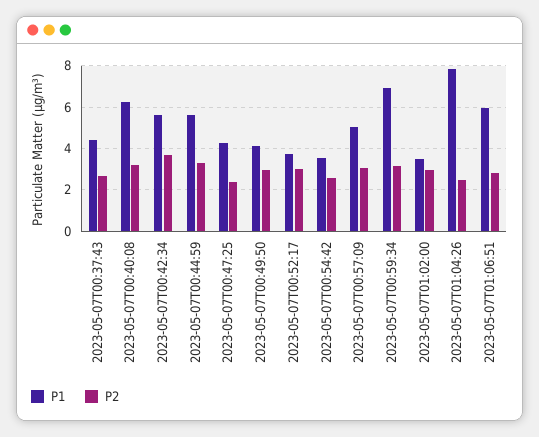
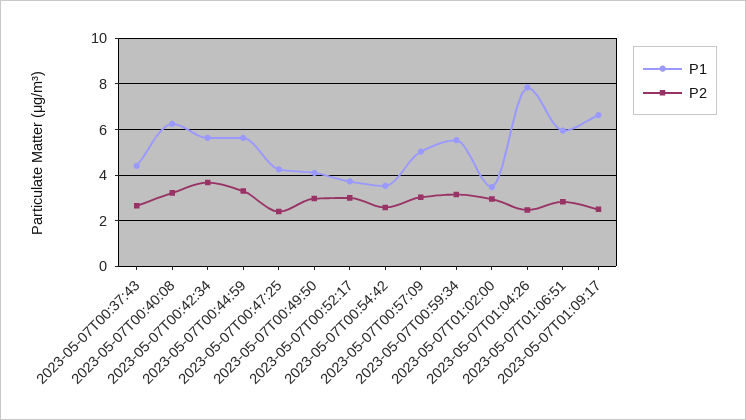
P1, 2023-05-07T00:59:34: 7 -> 5.5
P1, 2023-05-07T01:09:17: none -> 6.5
P2, 2023-05-07T01:09:17: none -> 2.5

